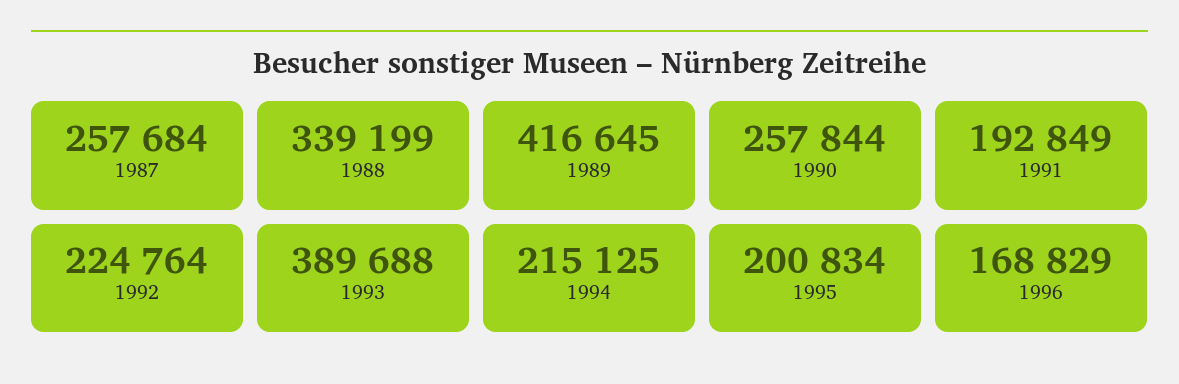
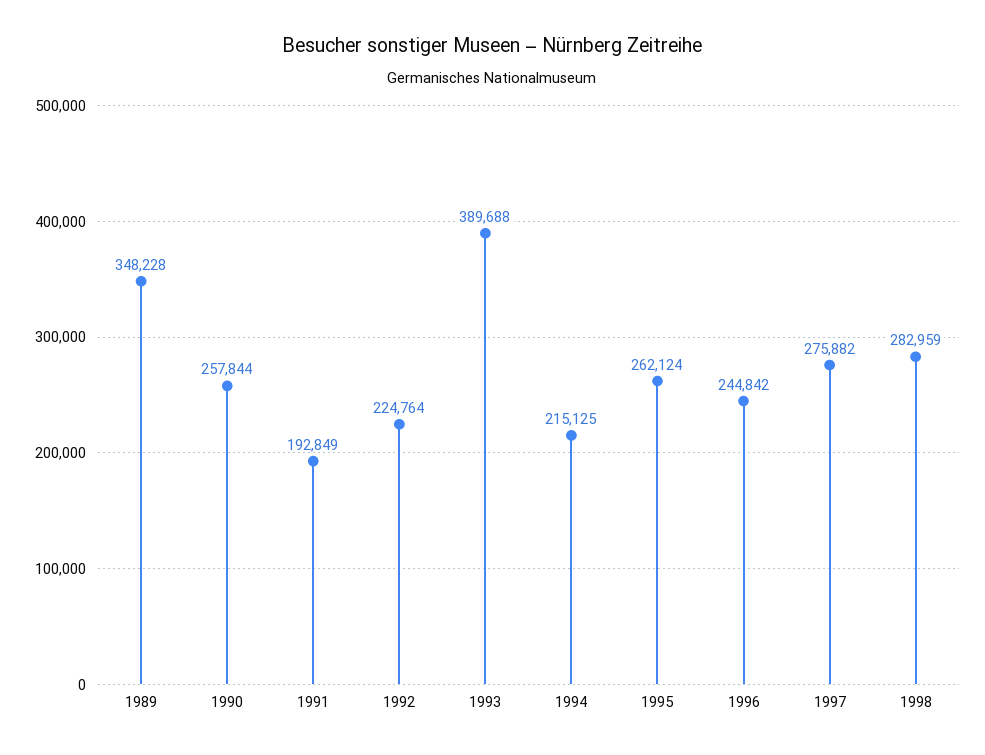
1987: 257684 -> none
1988: 339199 -> none
1989: 416645 -> 348228
1995: 200834 -> 262124
1996: 168829 -> 244842
1997: none -> 275882
1998: none -> 282959

